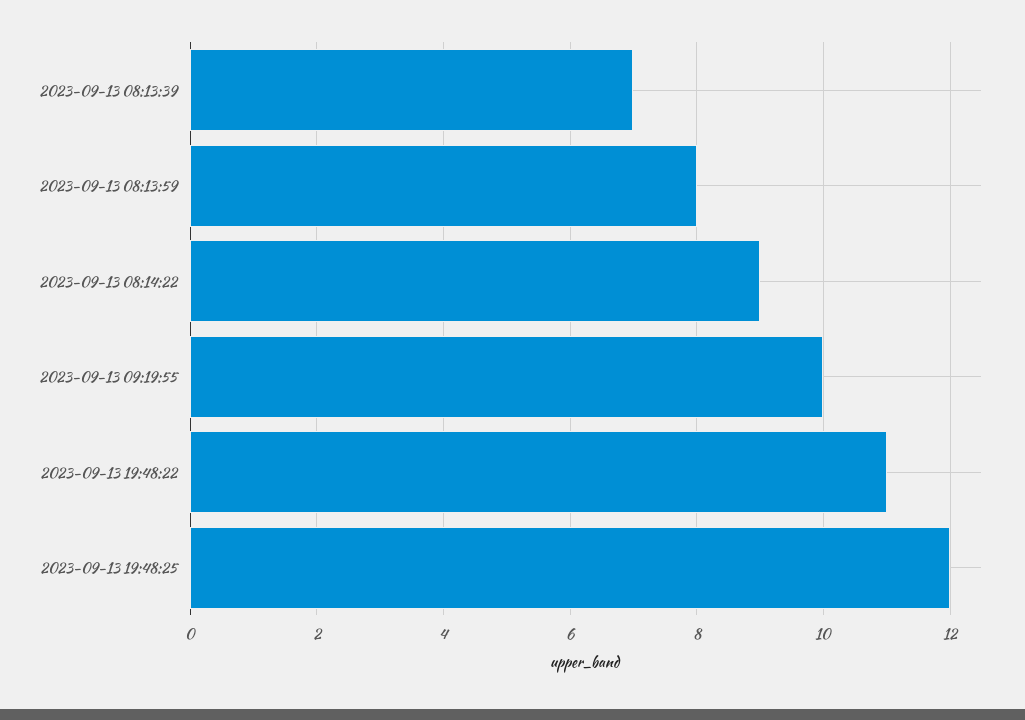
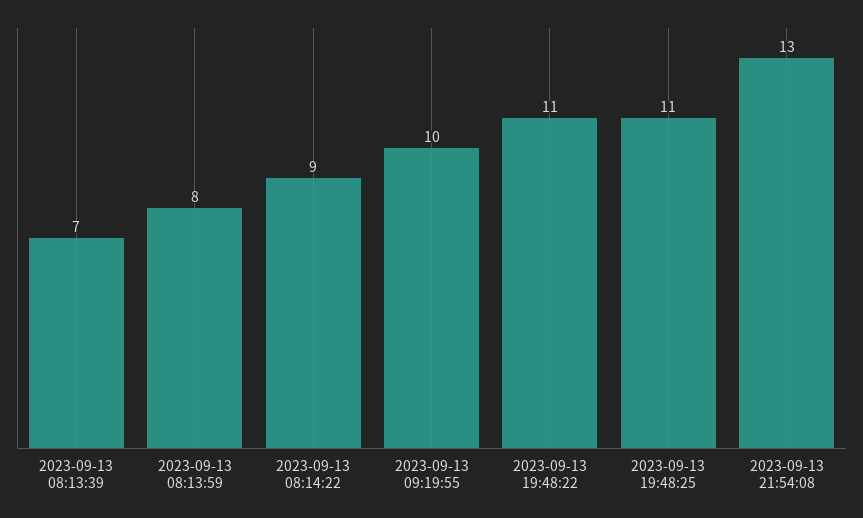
2023-09-13 19:48:25: 12 -> 11
2023-09-13 21:54:08: none -> 13

